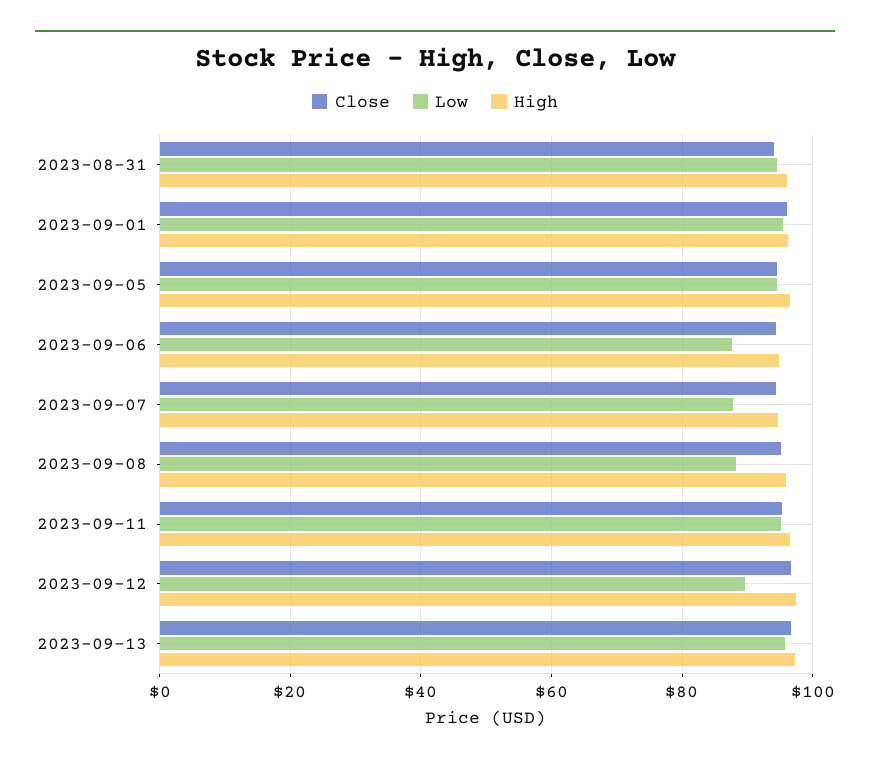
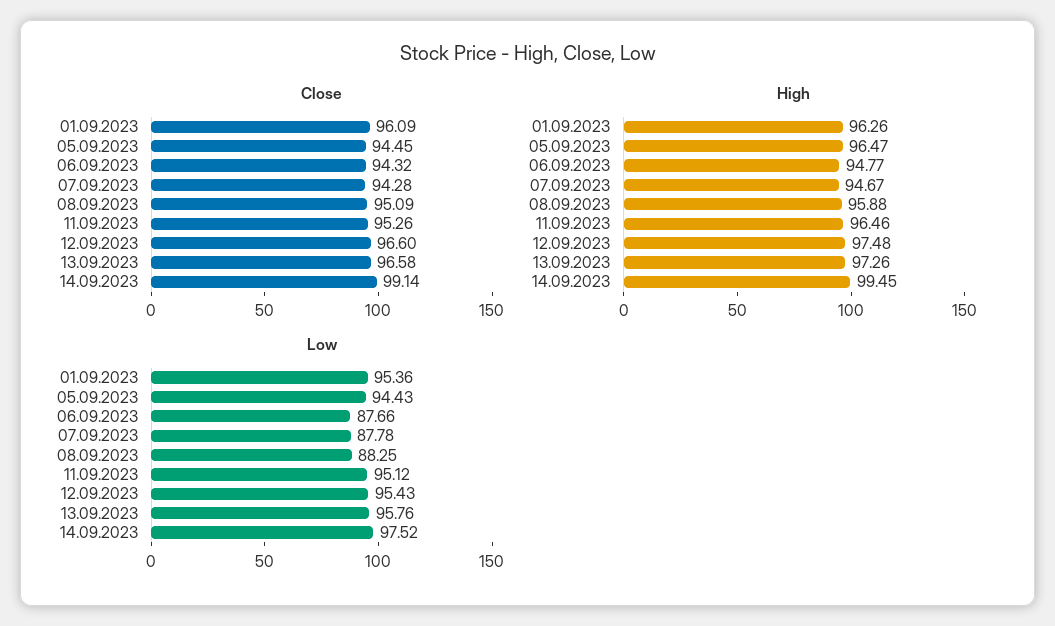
Close, 2023-08-31: 94 -> none
Low, 2023-08-31: 94 -> none
High, 2023-08-31: 96 -> none
Low, 2023-09-12: 90 -> 95.43
Close, 14.09.2023: none -> 99.14
High, 14.09.2023: none -> 99.45
Low, 14.09.2023: none -> 97.52

